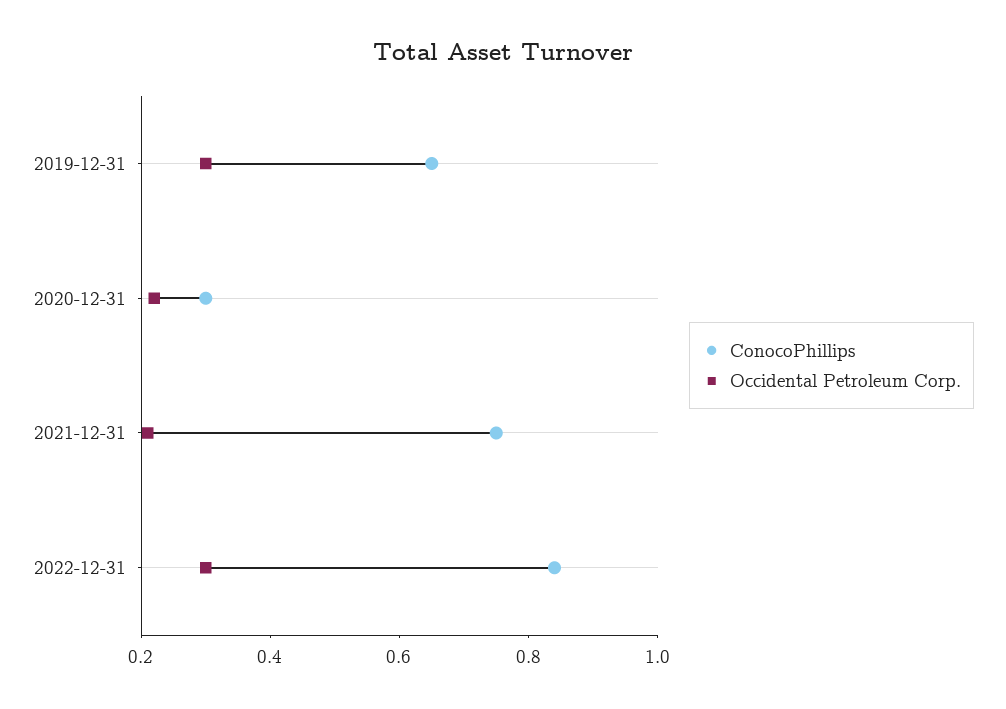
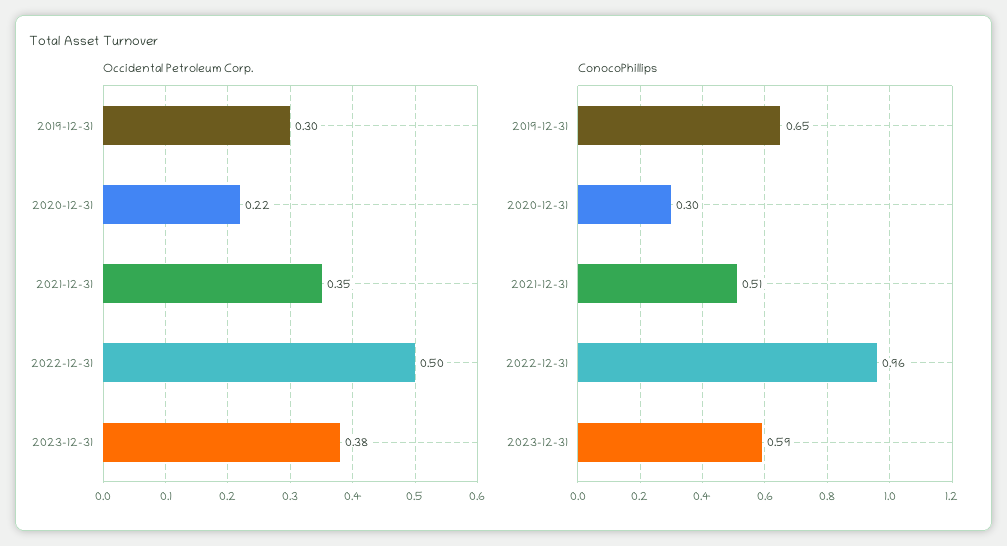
ConocoPhillips, 2021-12-31: 0.75 -> 0.51
Occidental Petroleum Corp., 2021-12-31: 0.2 -> 0.35
ConocoPhillips, 2022-12-31: 0.85 -> 0.96
Occidental Petroleum Corp., 2022-12-31: 0.3 -> 0.5
Occidental Petroleum Corp., 2023-12-31: none -> 0.38
ConocoPhillips, 2023-12-31: none -> 0.59

